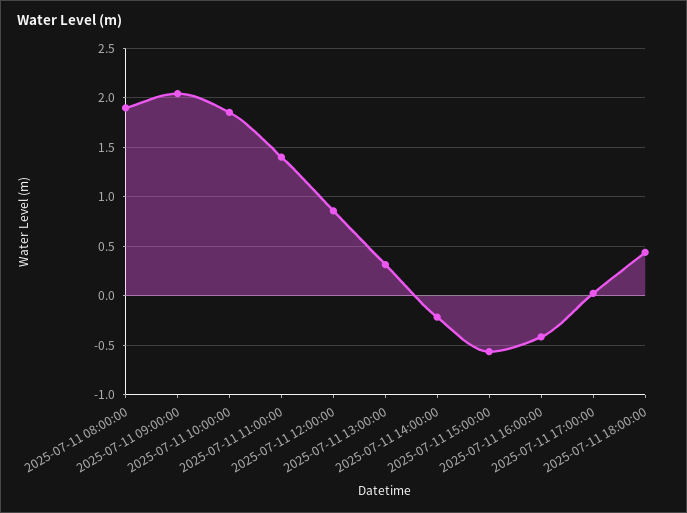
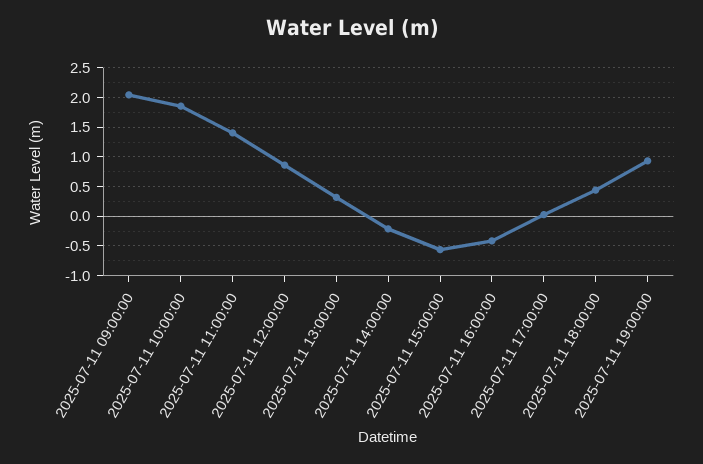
2025-07-11 08:00:00: 1.9 -> none
2025-07-11 19:00:00: none -> 1

